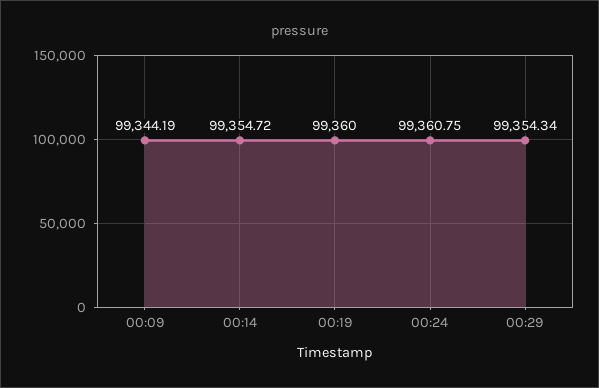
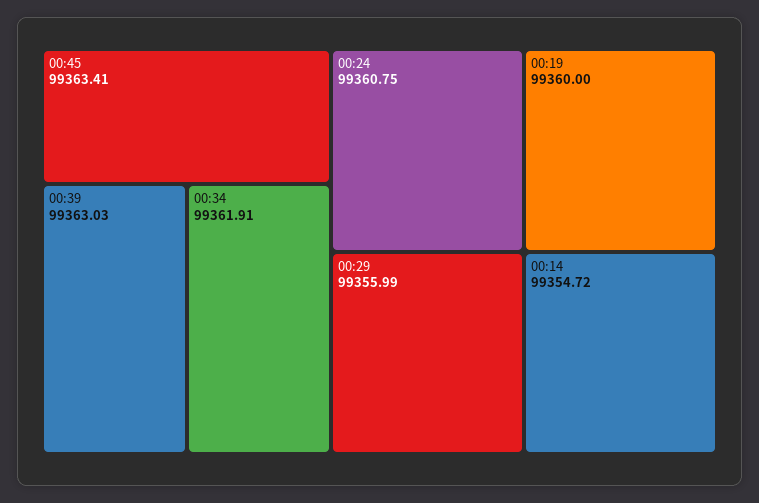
00:09: 99344.19 -> none
00:29: 99354.34 -> 99355.99
00:45: none -> 99363.41
00:39: none -> 99363.03
00:34: none -> 99361.91

